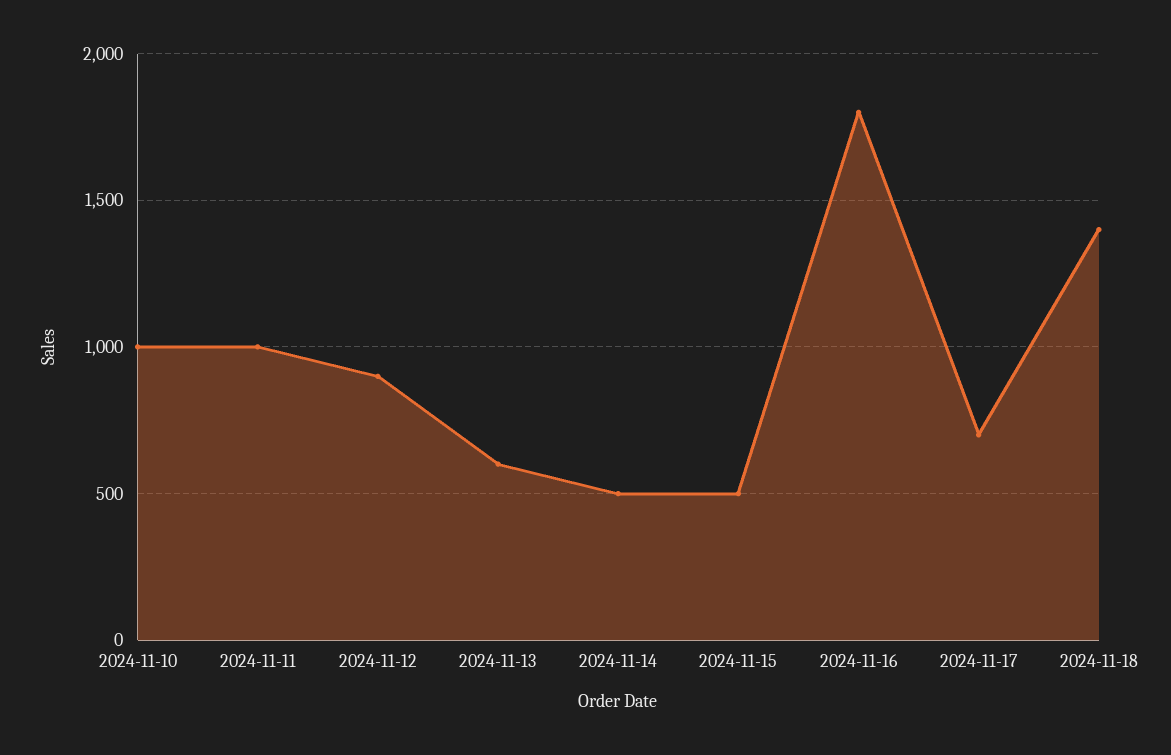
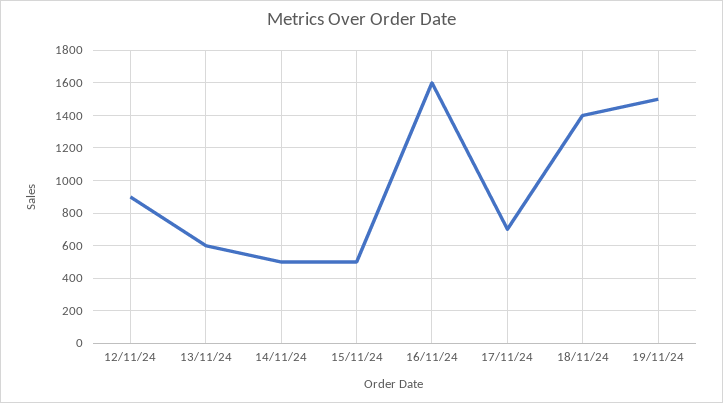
2024-11-10: 1000 -> none
2024-11-11: 1000 -> none
2024-11-16: 1800 -> 1600
19/11/24: none -> 1500

